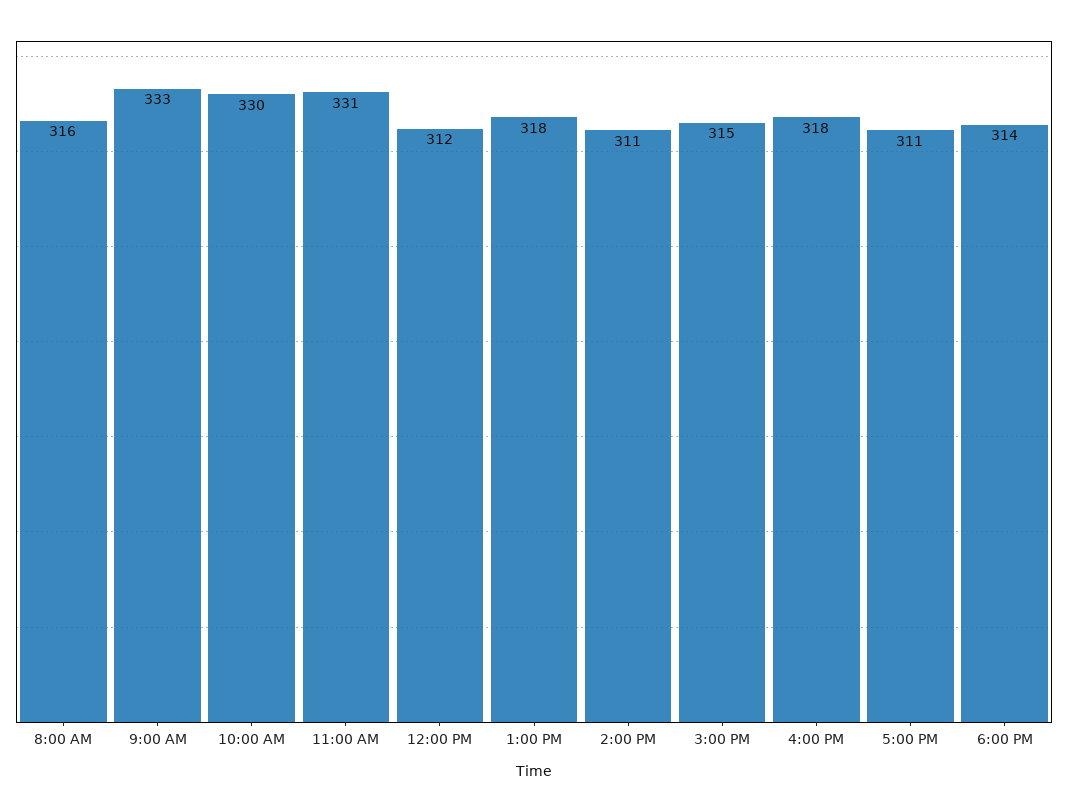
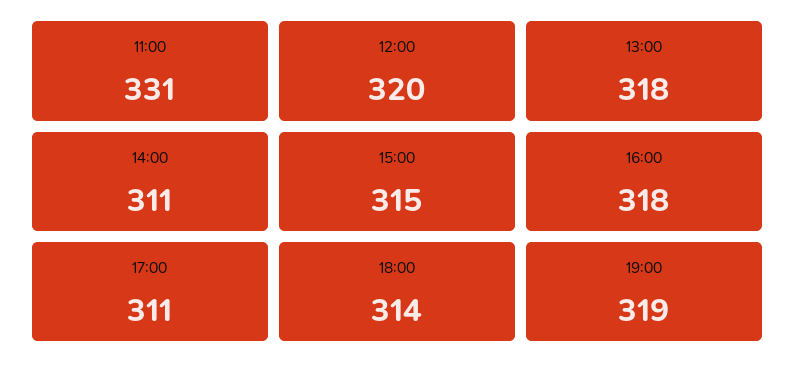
8:00 AM: 316 -> none
9:00 AM: 333 -> none
10:00 AM: 330 -> none
12:00 PM: 312 -> 320
19:00: none -> 319

